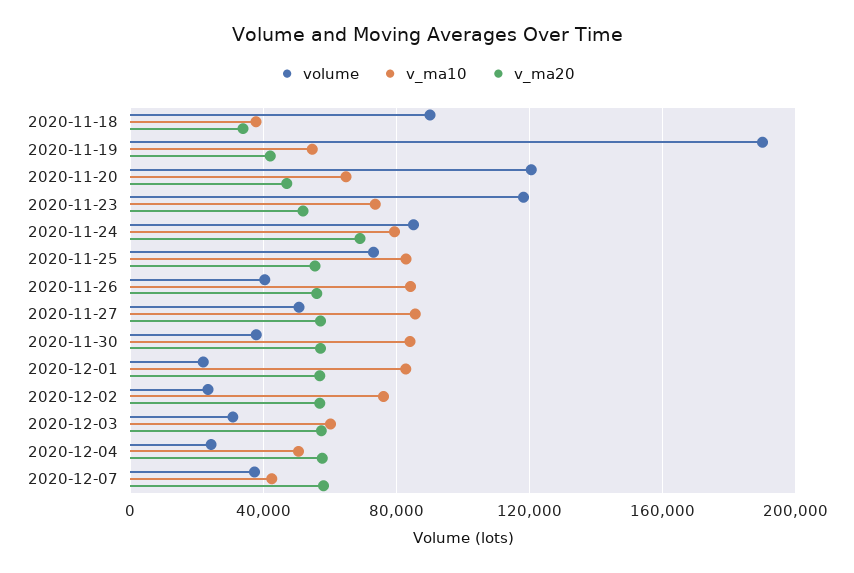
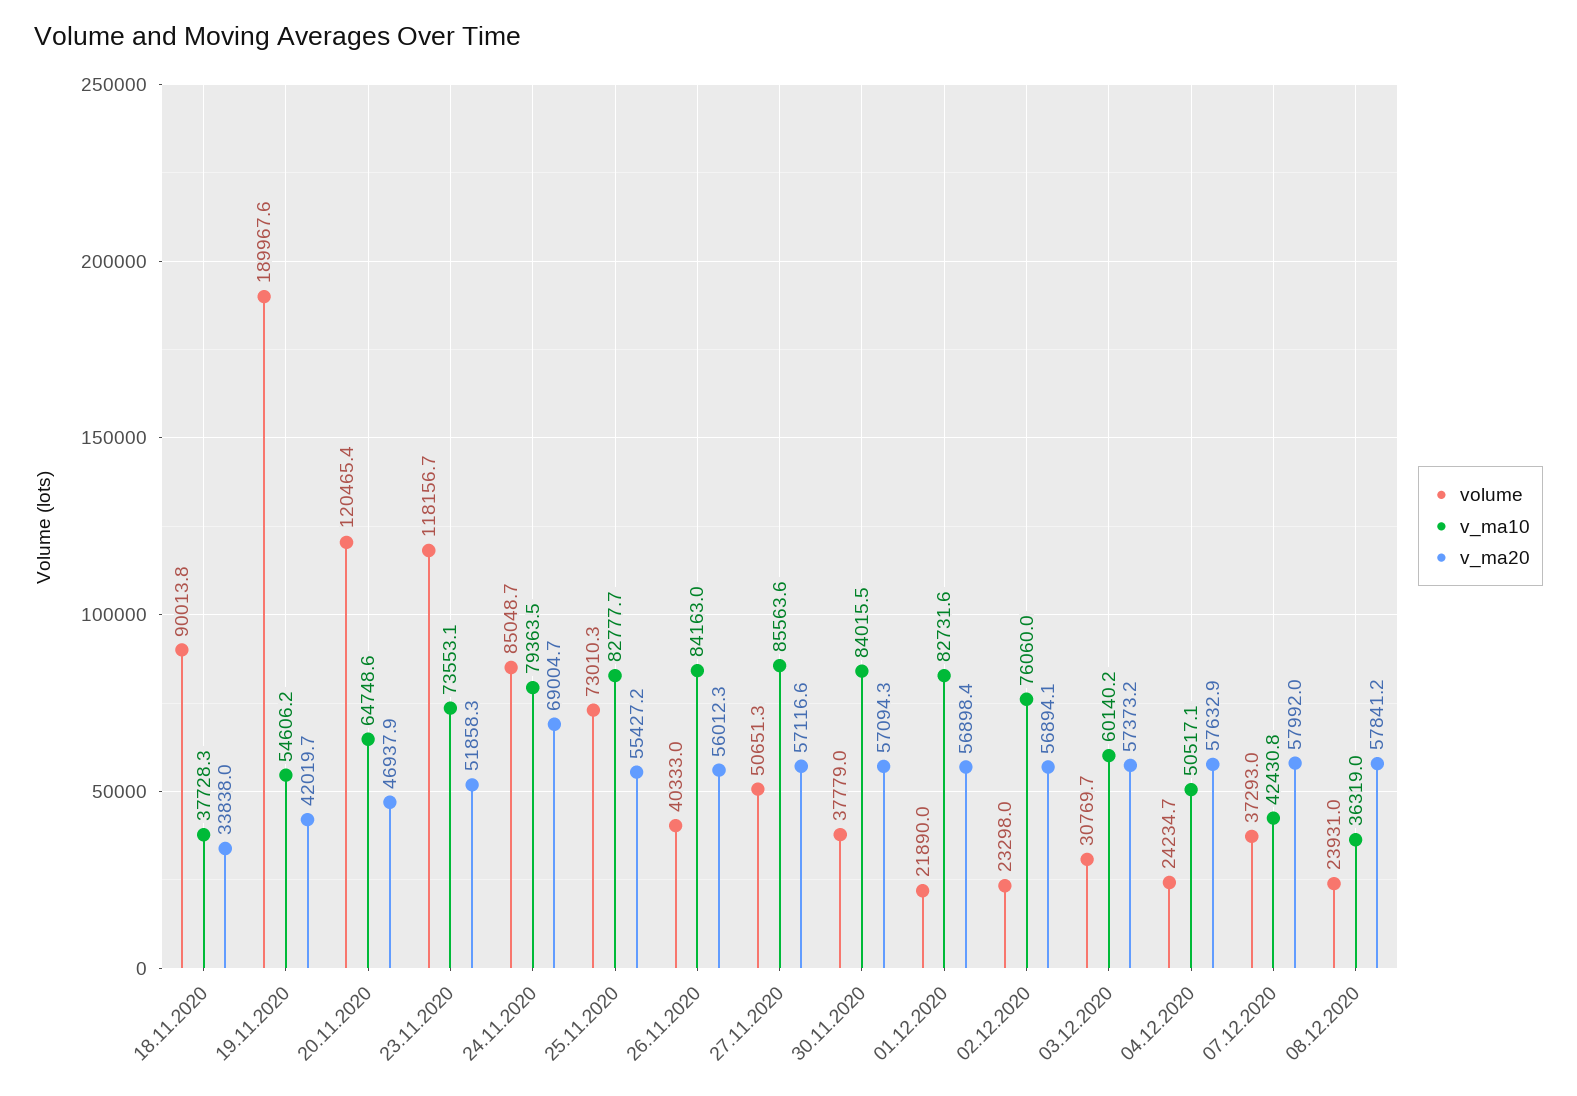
volume, 08.12.2020: none -> 23931
v_ma10, 08.12.2020: none -> 36319
v_ma20, 08.12.2020: none -> 57841.2

